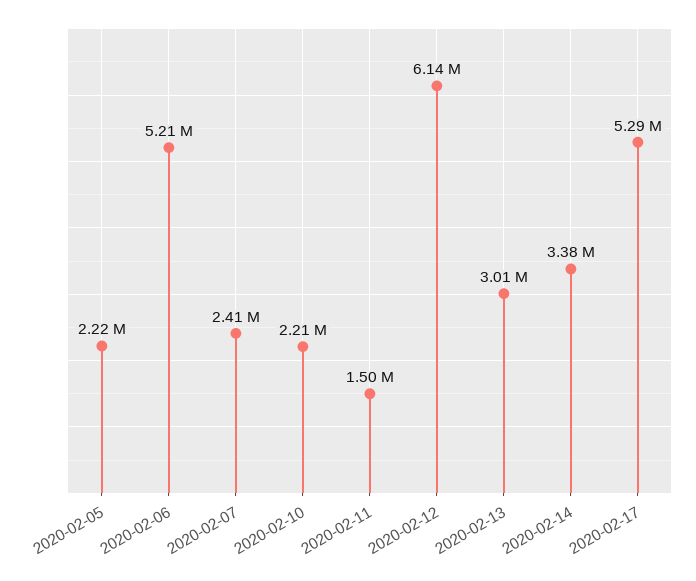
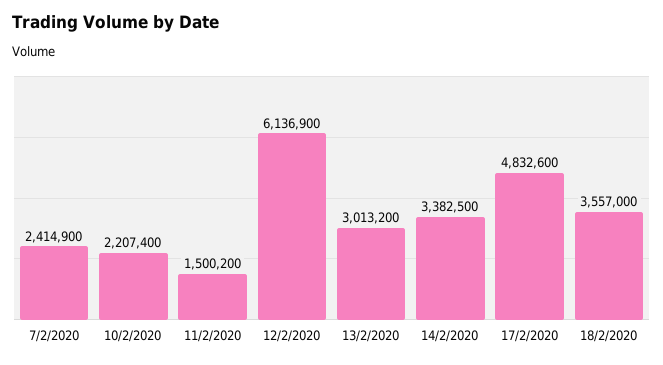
2020-02-05: 2220000 -> none
2020-02-06: 5210000 -> none
2020-02-17: 5290000 -> 4832600
18/2/2020: none -> 3557000

